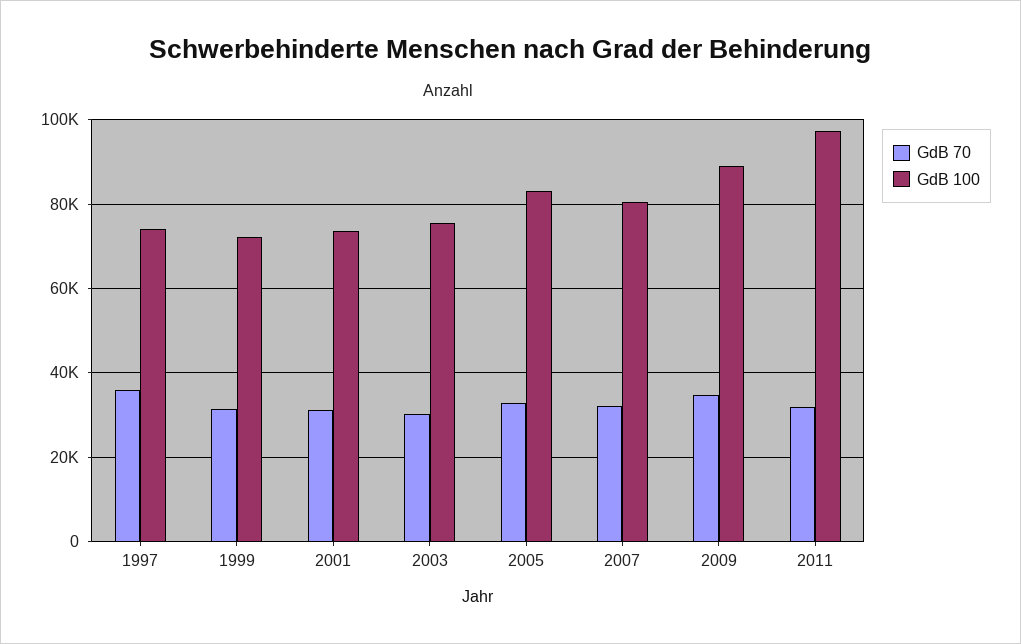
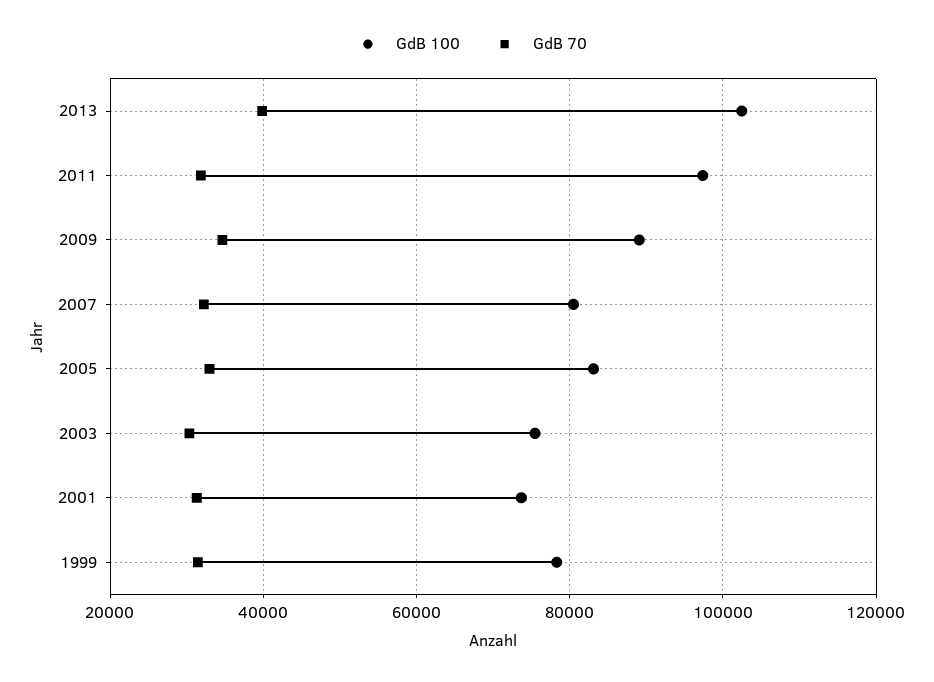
GdB 70, 1997: 36000 -> none
GdB 100, 1997: 74000 -> none
GdB 100, 1999: 72000 -> 78000
GdB 100, 2013: none -> 102000
GdB 70, 2013: none -> 40000

